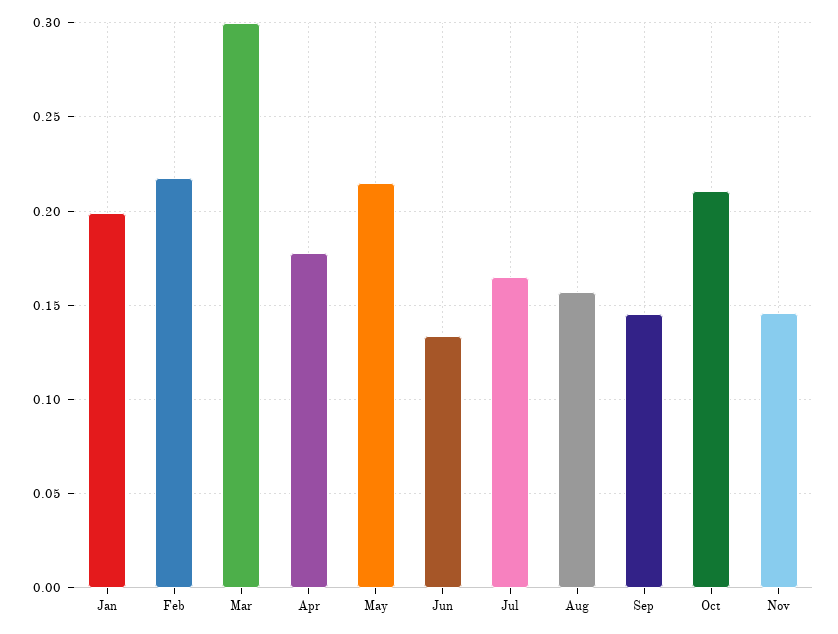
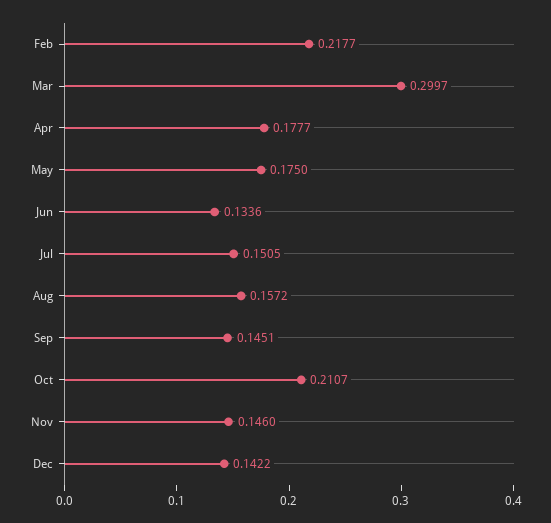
Jan: 0.2 -> none
May: 0.215 -> 0.175
Jul: 0.165 -> 0.1505
Dec: none -> 0.1422

